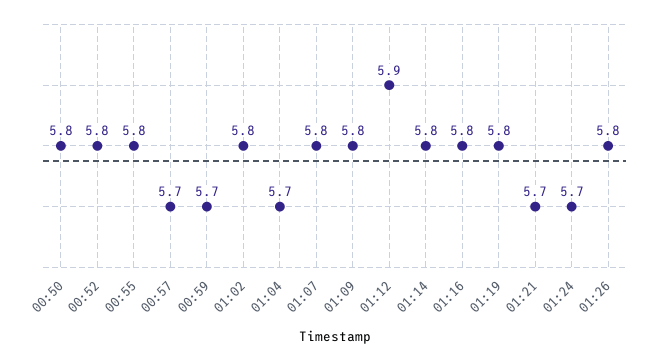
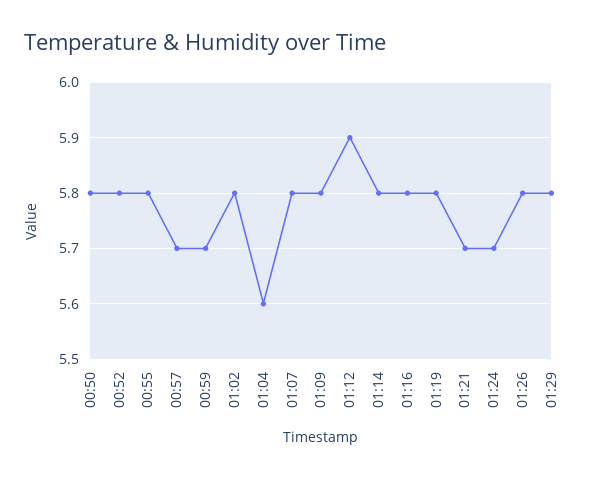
01:04: 5.7 -> 5.6
01:29: none -> 5.8

